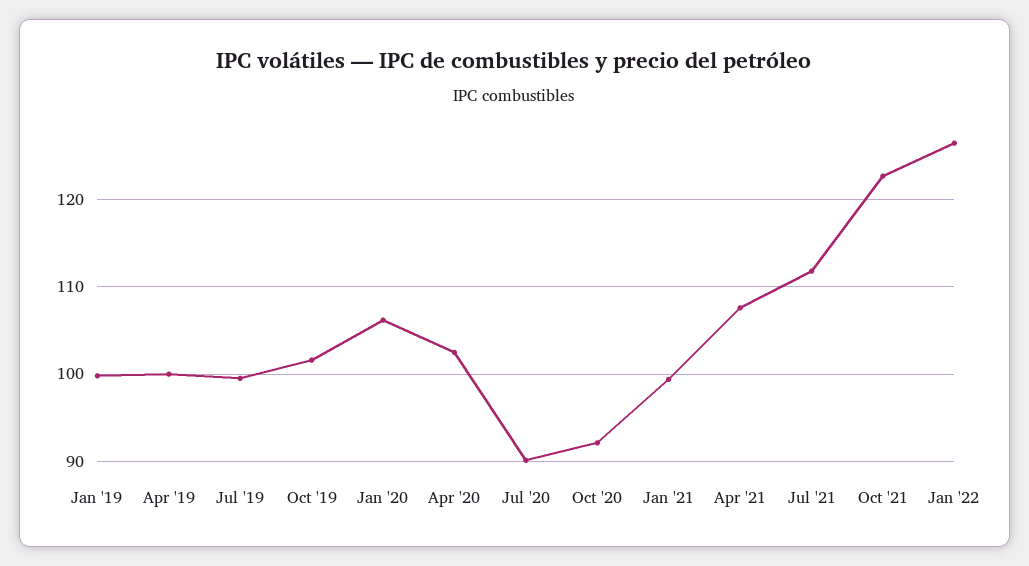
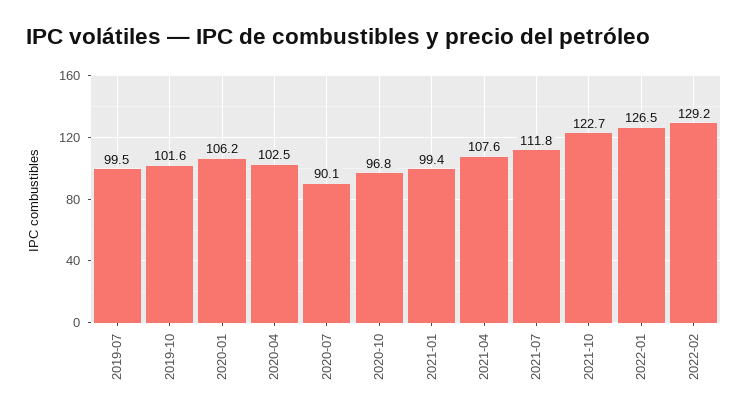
Jan '19: 100 -> none
Apr '19: 100 -> none
Oct '20: 92 -> 96.8
2022-02: none -> 129.2

